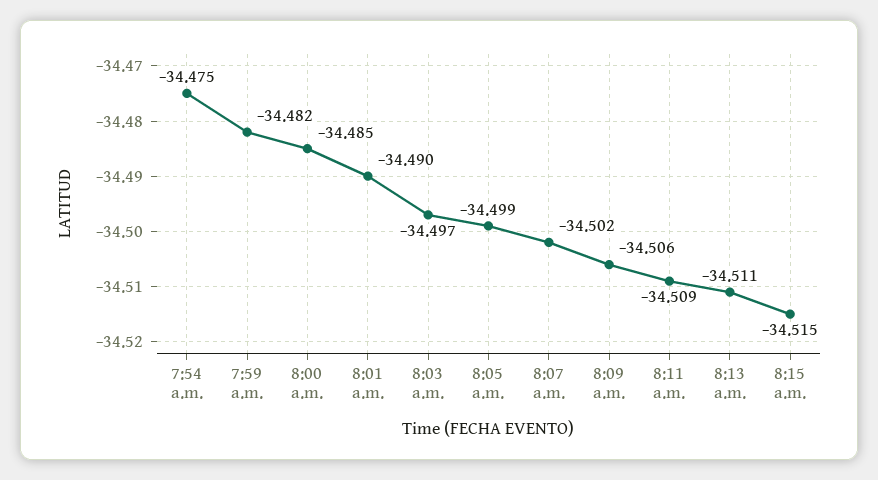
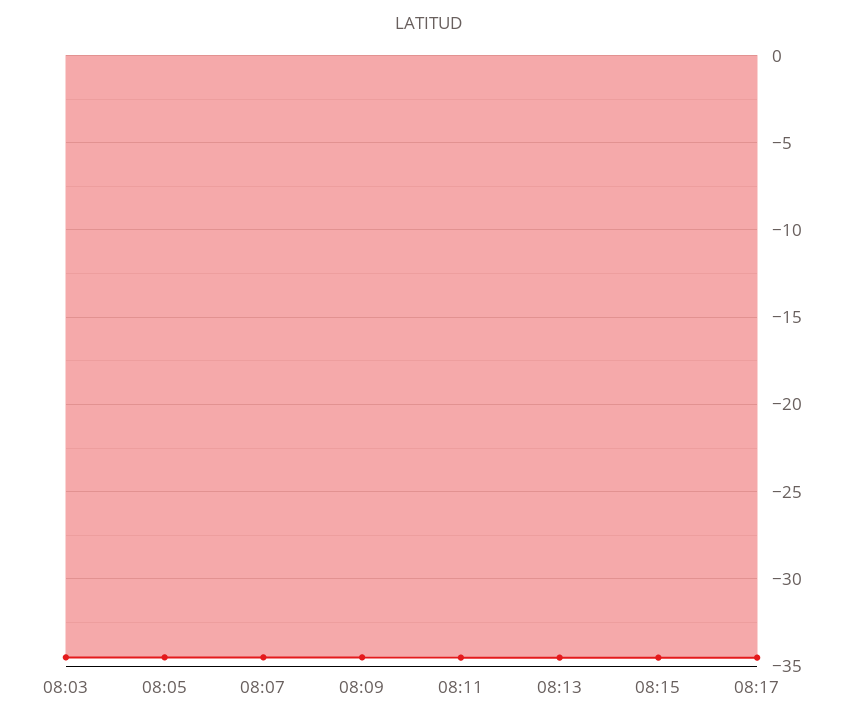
7:54 a.m.: -34.475 -> none
7:59 a.m.: -34.482 -> none
8:00 a.m.: -34.485 -> none
8:01 a.m.: -34.49 -> none
08:17: none -> -34.5

